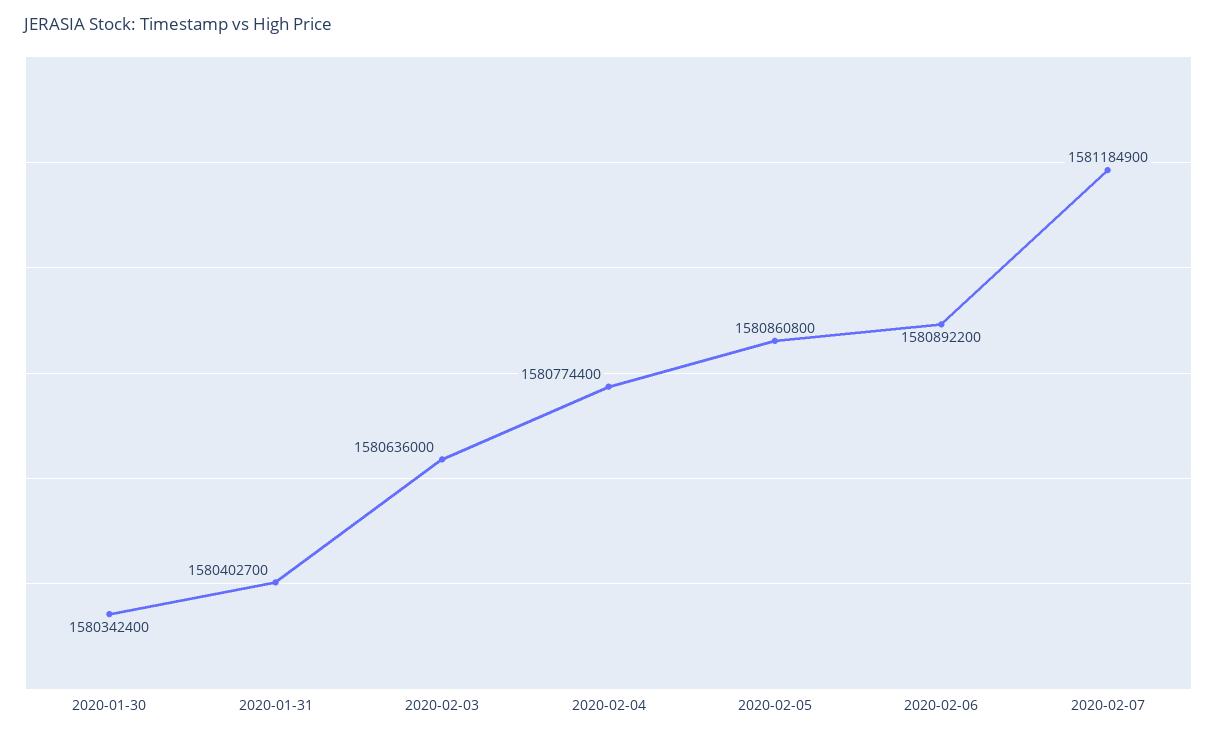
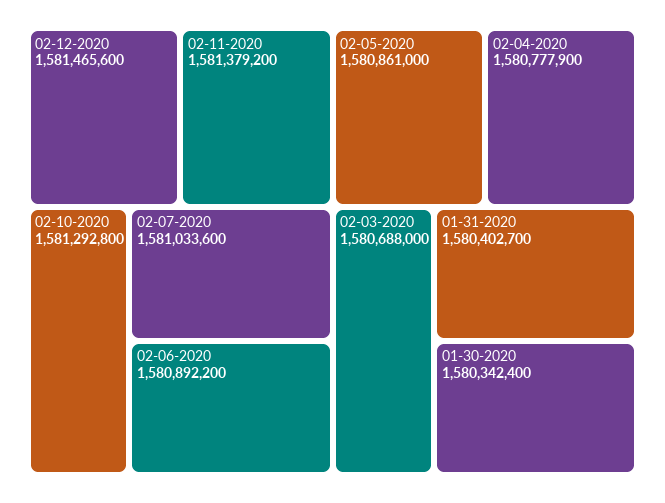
2020-02-03: 1580636000 -> 1580688000
2020-02-04: 1580774400 -> 1580777900
2020-02-05: 1580860800 -> 1580861000
2020-02-07: 1581184900 -> 1581033600
02-12-2020: none -> 1581465600
02-11-2020: none -> 1581379200
02-10-2020: none -> 1581292800

